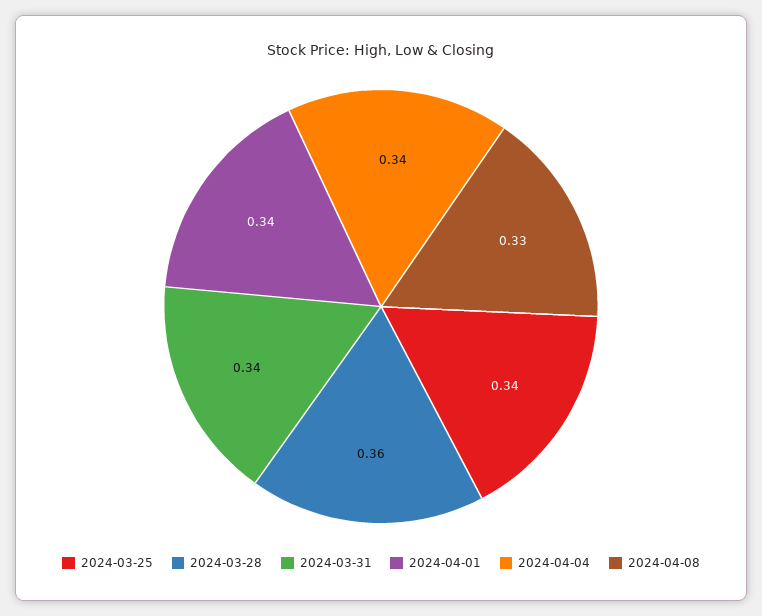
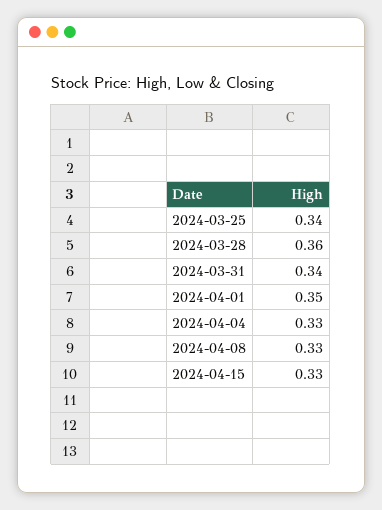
2024-04-01: 0.34 -> 0.35
2024-04-04: 0.34 -> 0.33
2024-04-15: none -> 0.33

